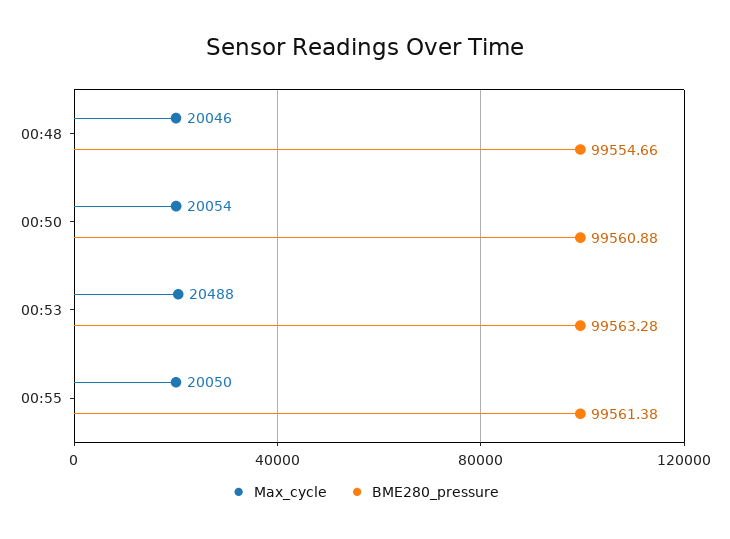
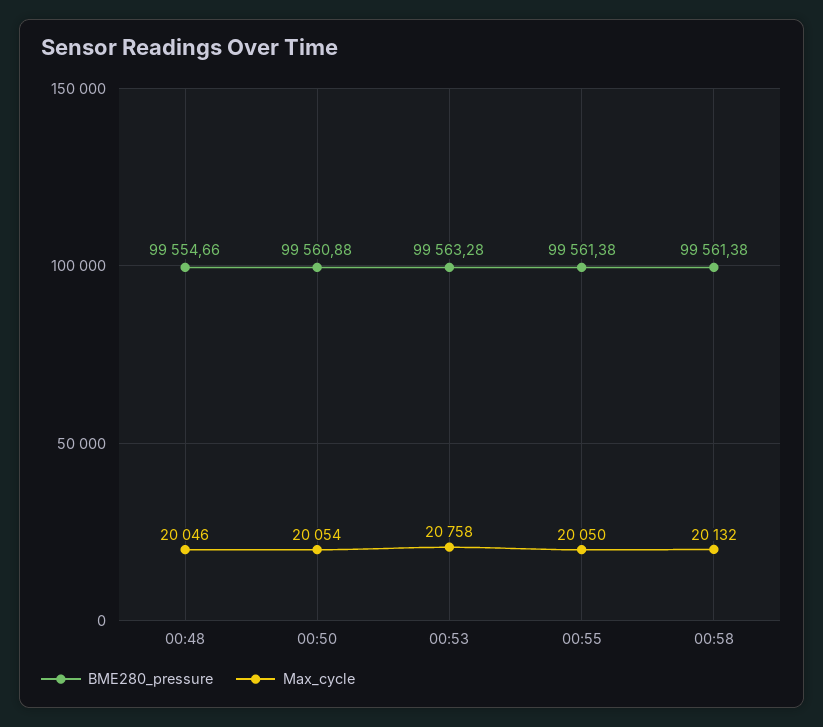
Max_cycle, 00:53: 20488 -> 20758
BME280_pressure, 00:58: none -> 99561.38
Max_cycle, 00:58: none -> 20132

